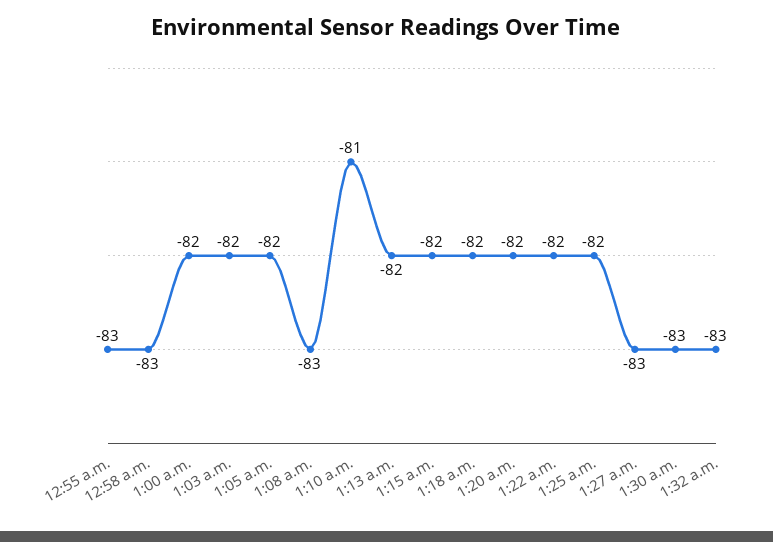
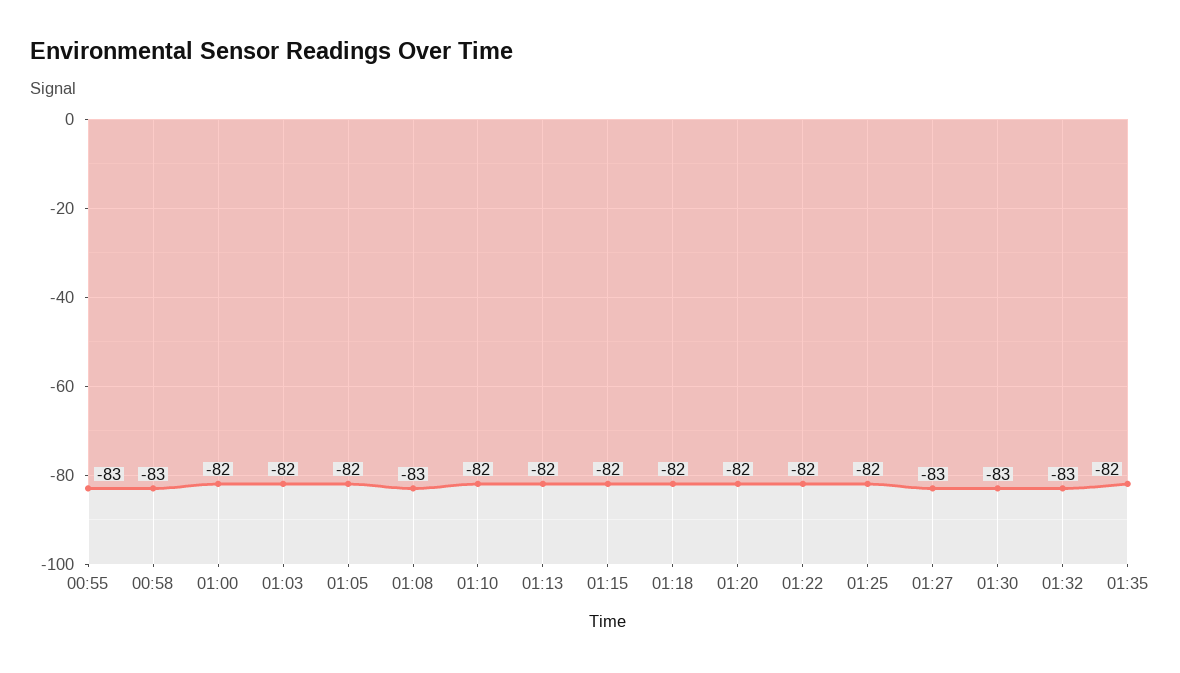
1:10 a.m.: -81 -> -82
01:35: none -> -82

